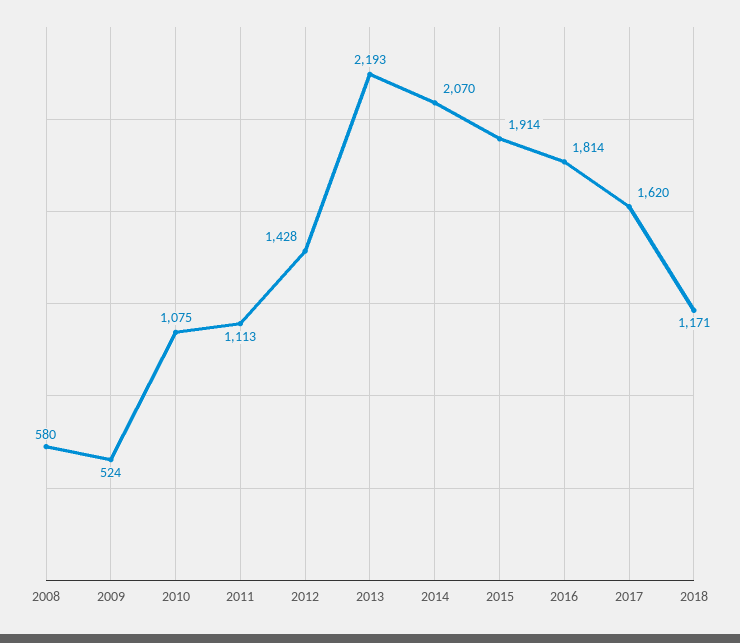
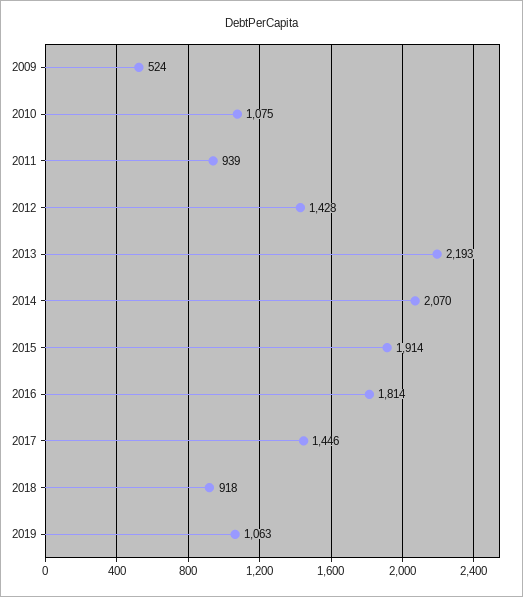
2008: 580 -> none
2011: 1113 -> 939
2017: 1620 -> 1446
2018: 1171 -> 918
2019: none -> 1063

